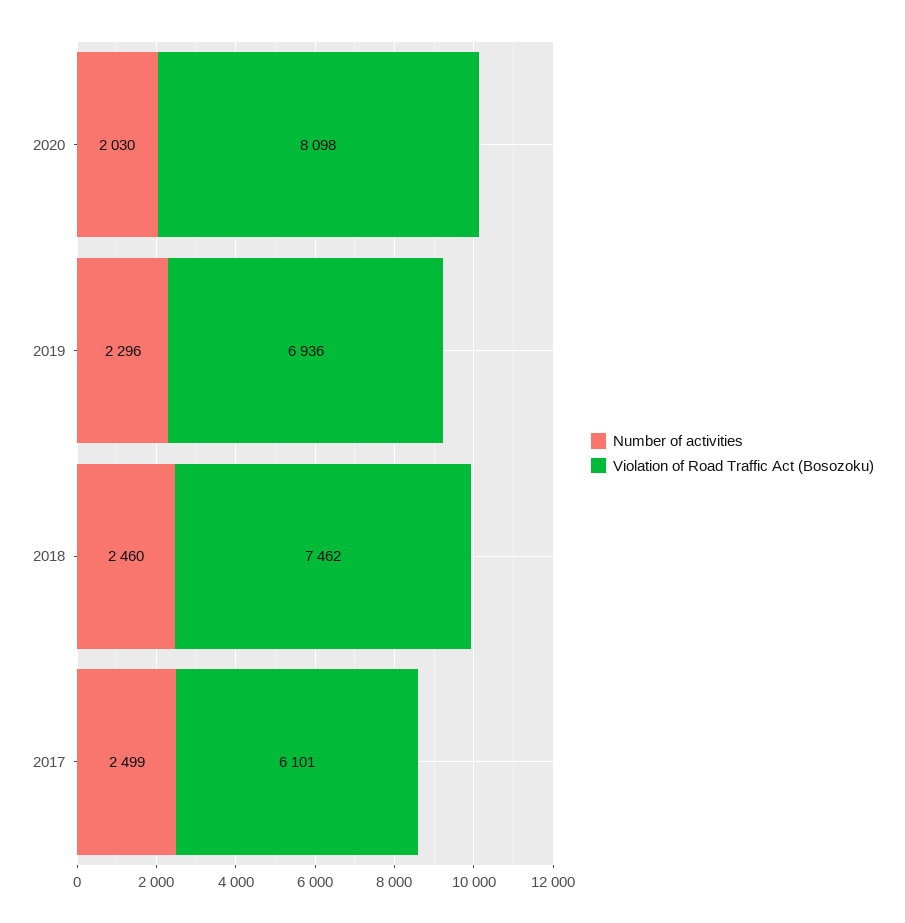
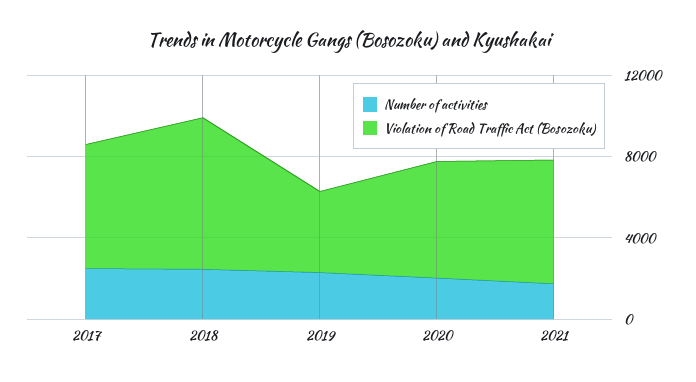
Violation of Road Traffic Act (Bosozoku), 2020: 8098 -> 6000
Violation of Road Traffic Act (Bosozoku), 2019: 6936 -> 4000
Number of activities, 2021: none -> 2000
Violation of Road Traffic Act (Bosozoku), 2021: none -> 6000

